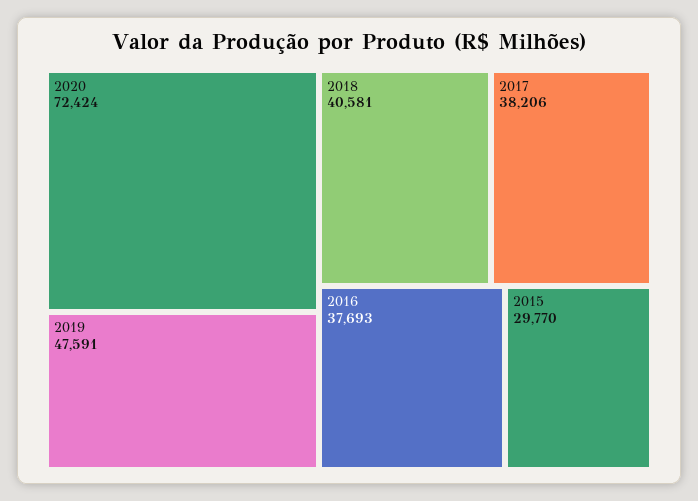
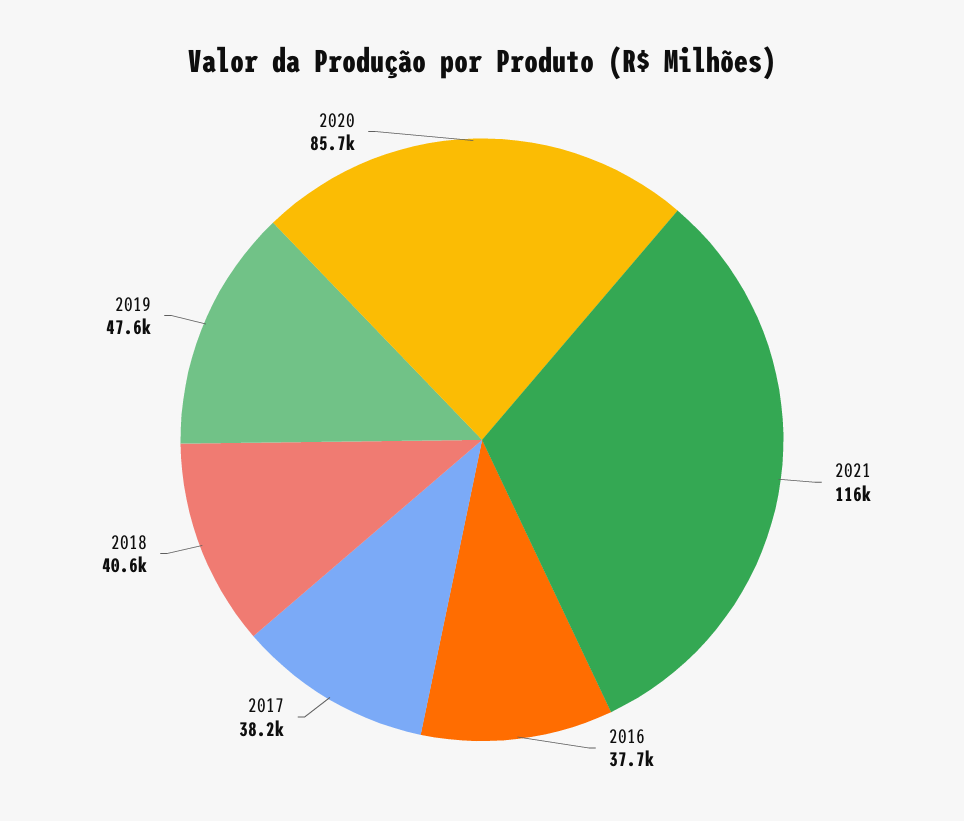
2020: 72424 -> 85700
2015: 29770 -> none
2021: none -> 116000

